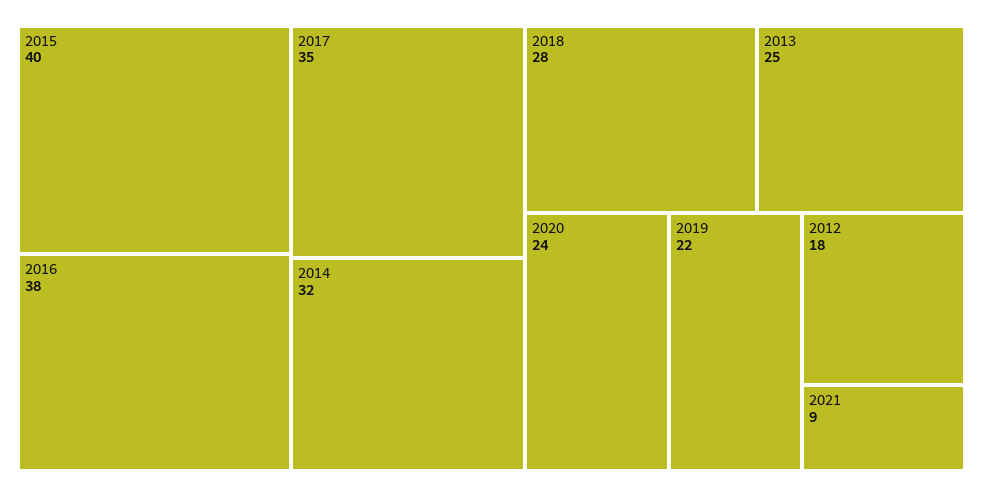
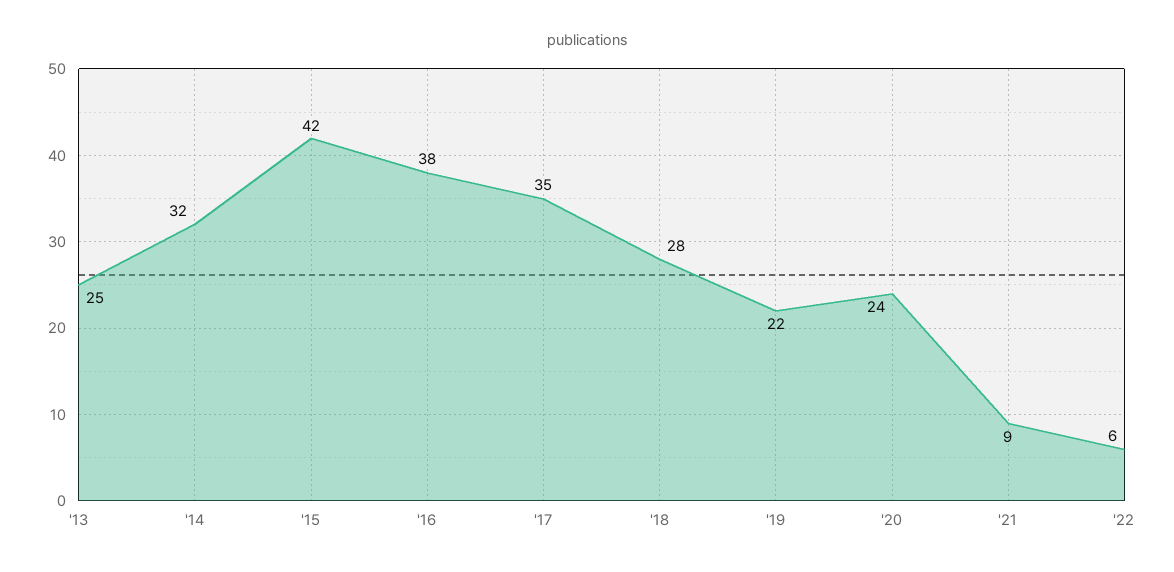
2015: 40 -> 42
2012: 18 -> none
'22: none -> 6

